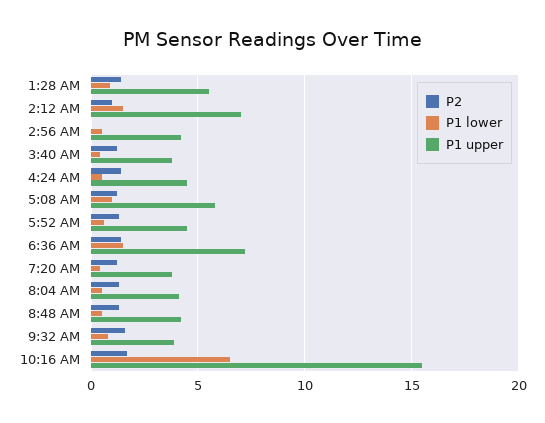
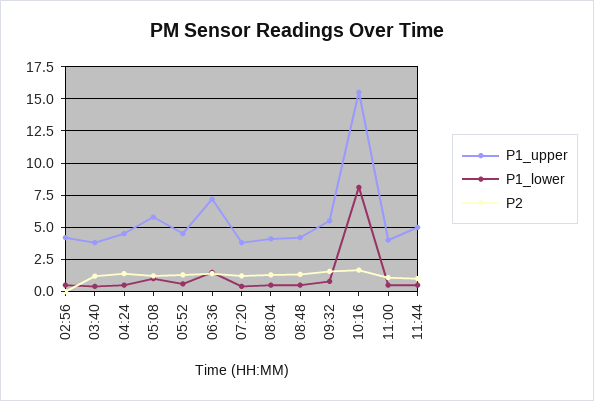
P2, 1:28 AM: 1.5 -> none
P1 lower, 1:28 AM: 1 -> none
P1 upper, 1:28 AM: 5.5 -> none
P2, 2:12 AM: 1 -> none
P1 lower, 2:12 AM: 1.5 -> none
P1 upper, 2:12 AM: 7 -> none
P1 upper, 9:32 AM: 4 -> 5.5
P1 lower, 10:16 AM: 6.5 -> 8
P1 upper, 11:00: none -> 4
P1 lower, 11:00: none -> 0.5
P2, 11:00: none -> 1
P1 upper, 11:44: none -> 5
P1 lower, 11:44: none -> 0.5
P2, 11:44: none -> 1

